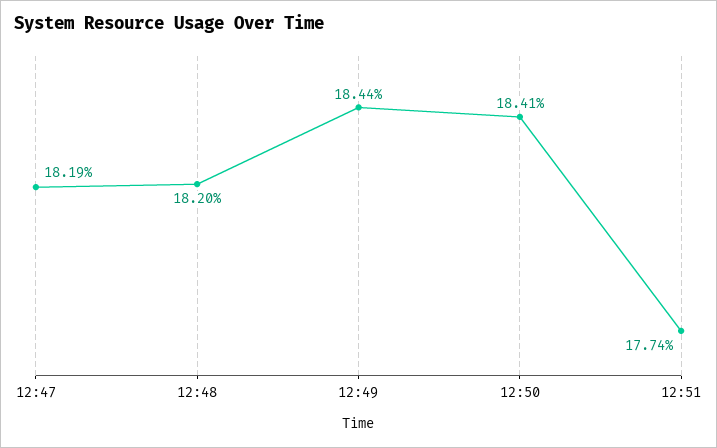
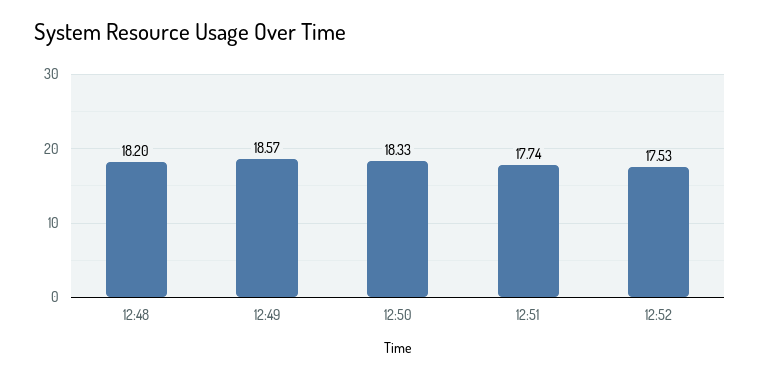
12:47: 18.19 -> none
12:49: 18.44 -> 18.57
12:50: 18.41 -> 18.33
12:52: none -> 17.53

